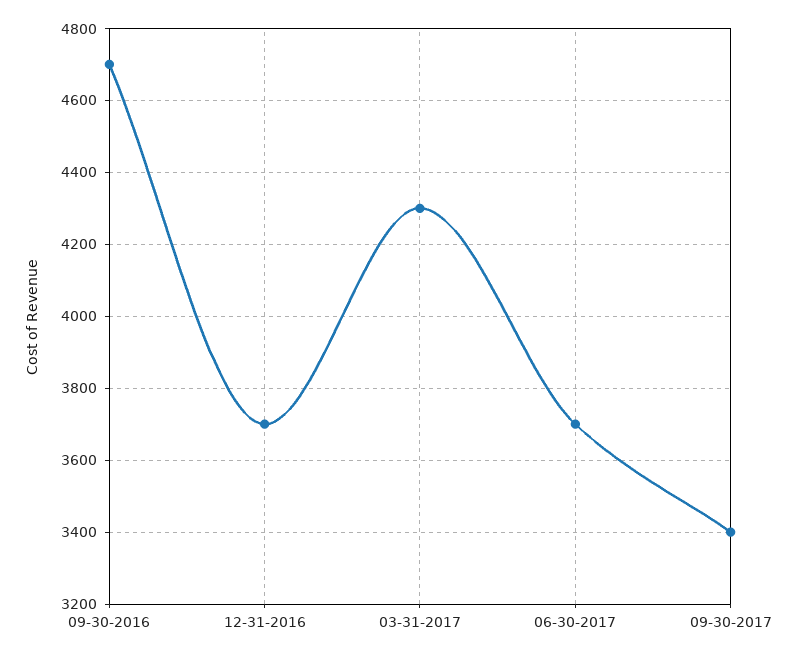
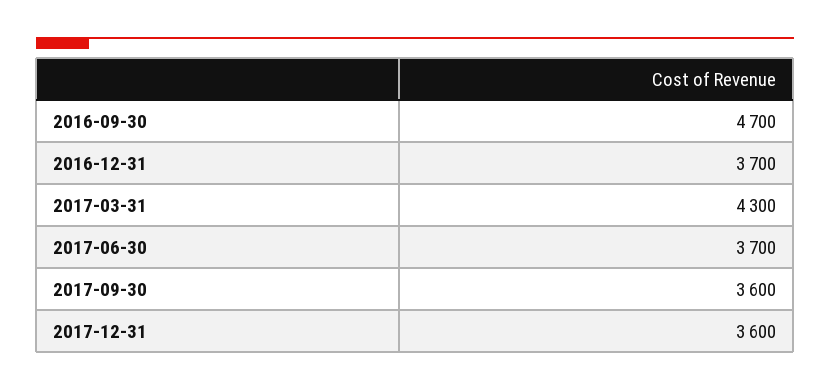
09-30-2017: 3400 -> 3600
2017-12-31: none -> 3600

